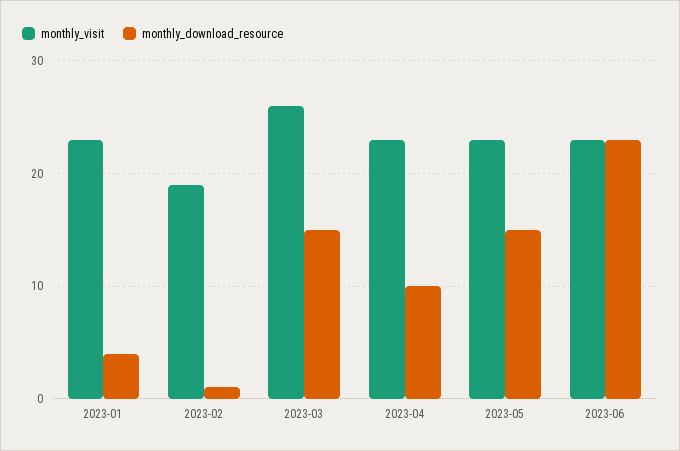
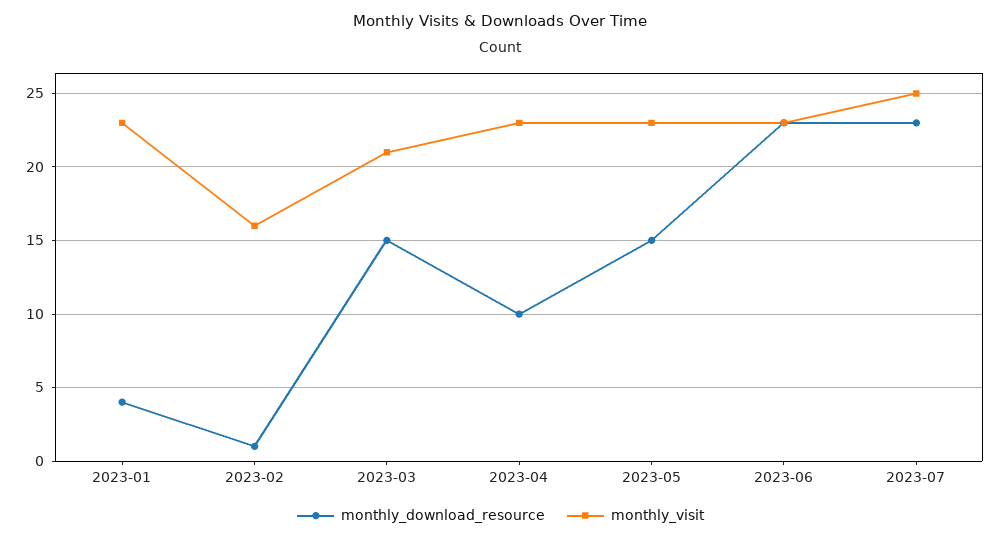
monthly_visit, 2023-02: 19 -> 16
monthly_visit, 2023-03: 26 -> 21
monthly_download_resource, 2023-07: none -> 23
monthly_visit, 2023-07: none -> 25

